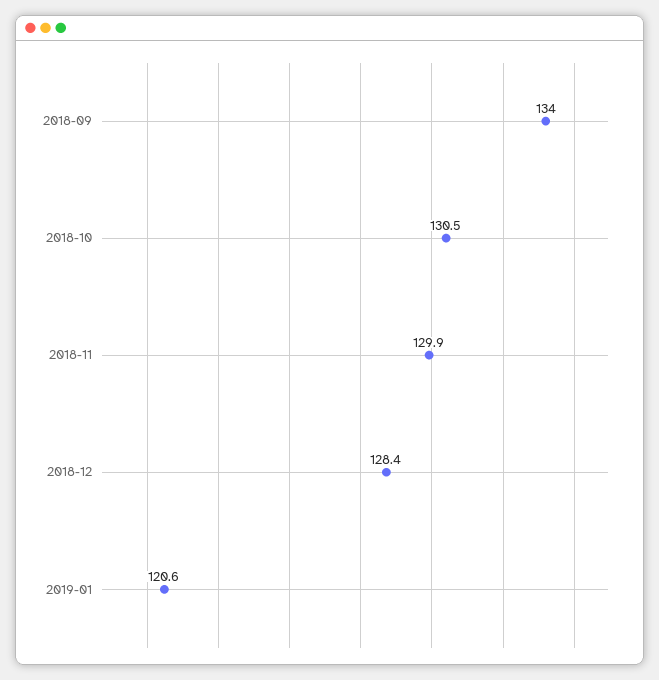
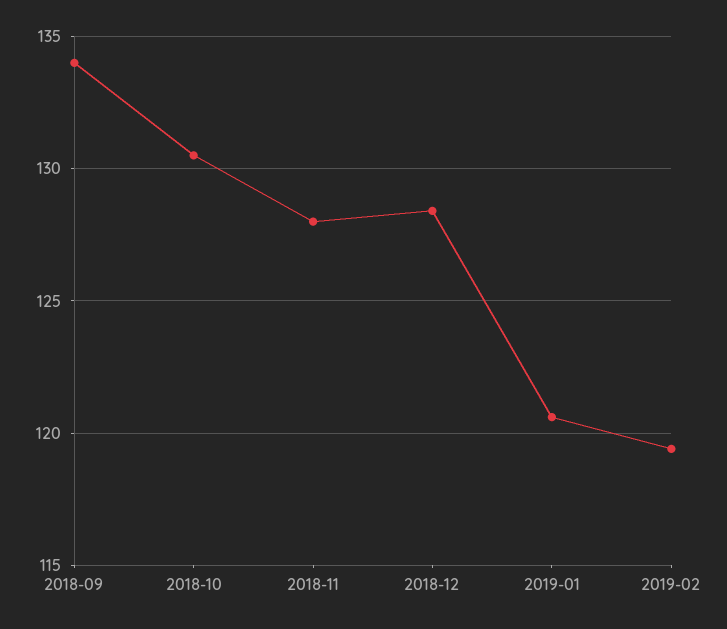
2018-11: 129.9 -> 128
2019-02: none -> 119.5

